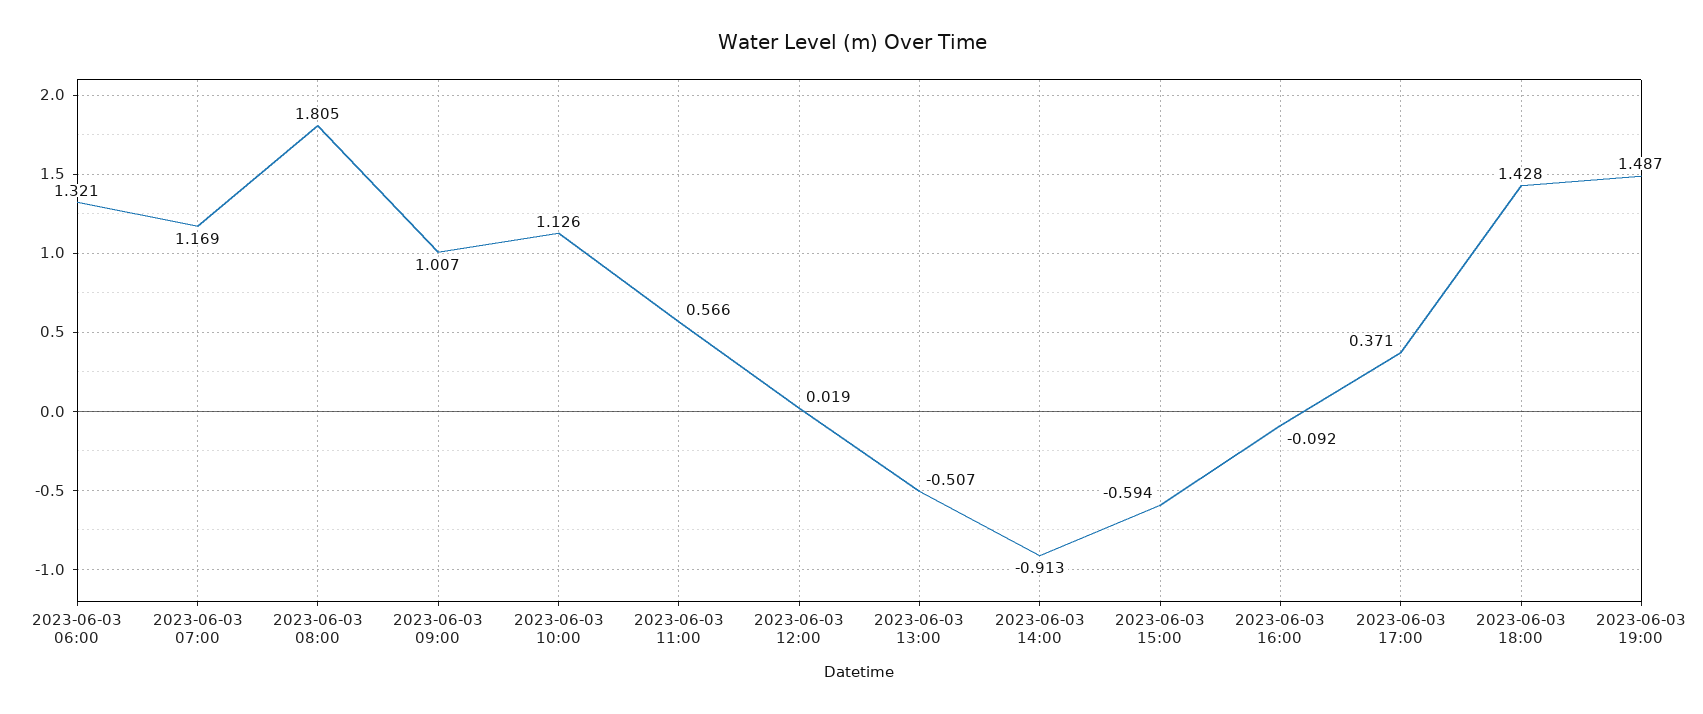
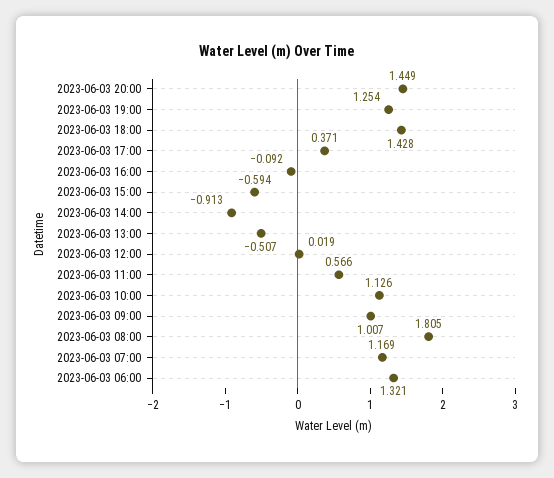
2023-06-03 19:00: 1.487 -> 1.254
2023-06-03 20:00: none -> 1.449

